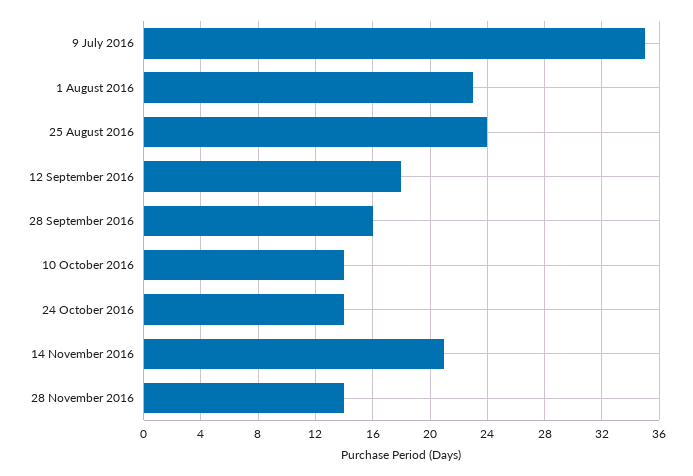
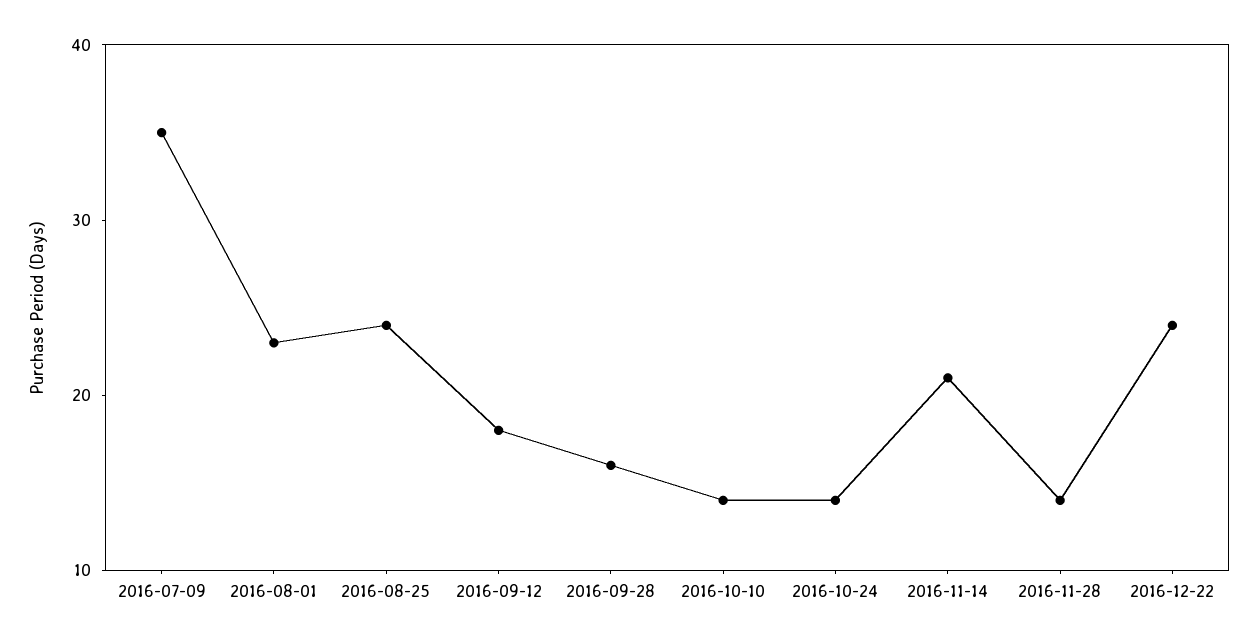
2016-12-22: none -> 24

